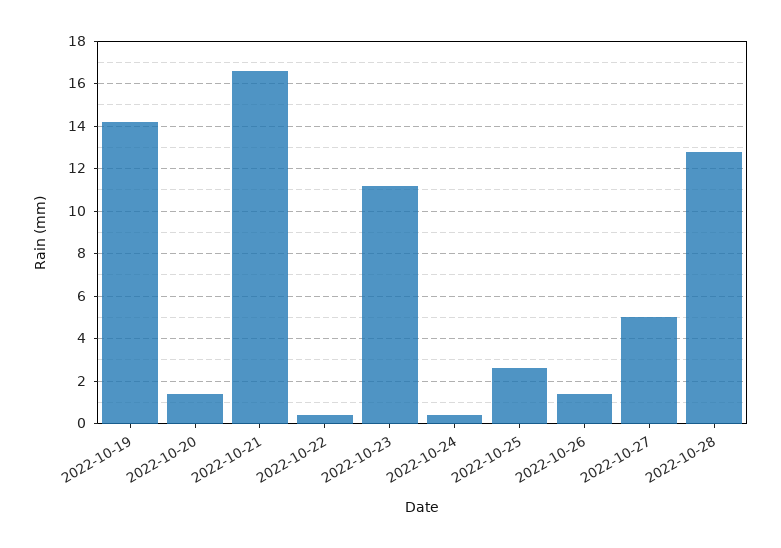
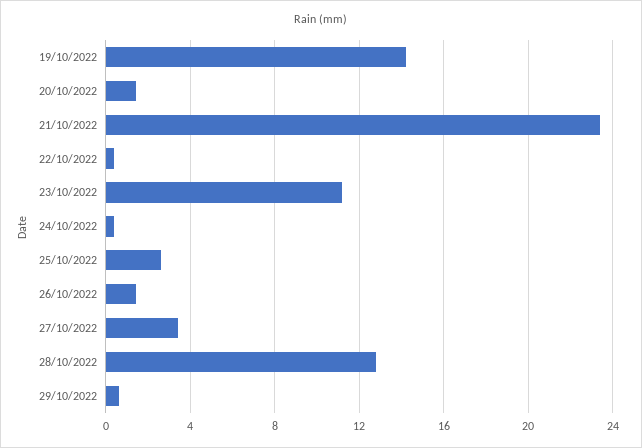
2022-10-21: 16.5 -> 23.5
2022-10-27: 5 -> 3.5
29/10/2022: none -> 0.5

